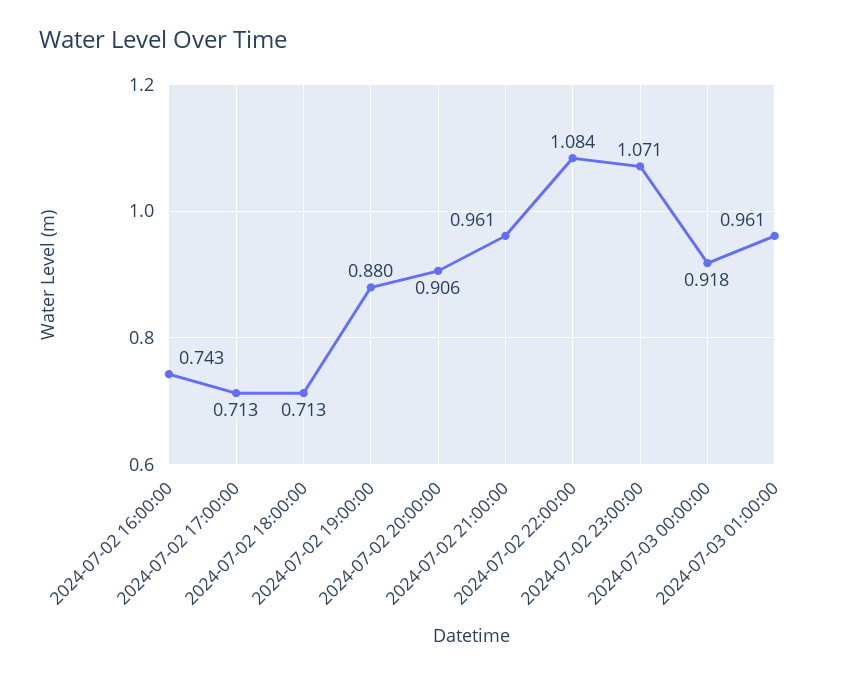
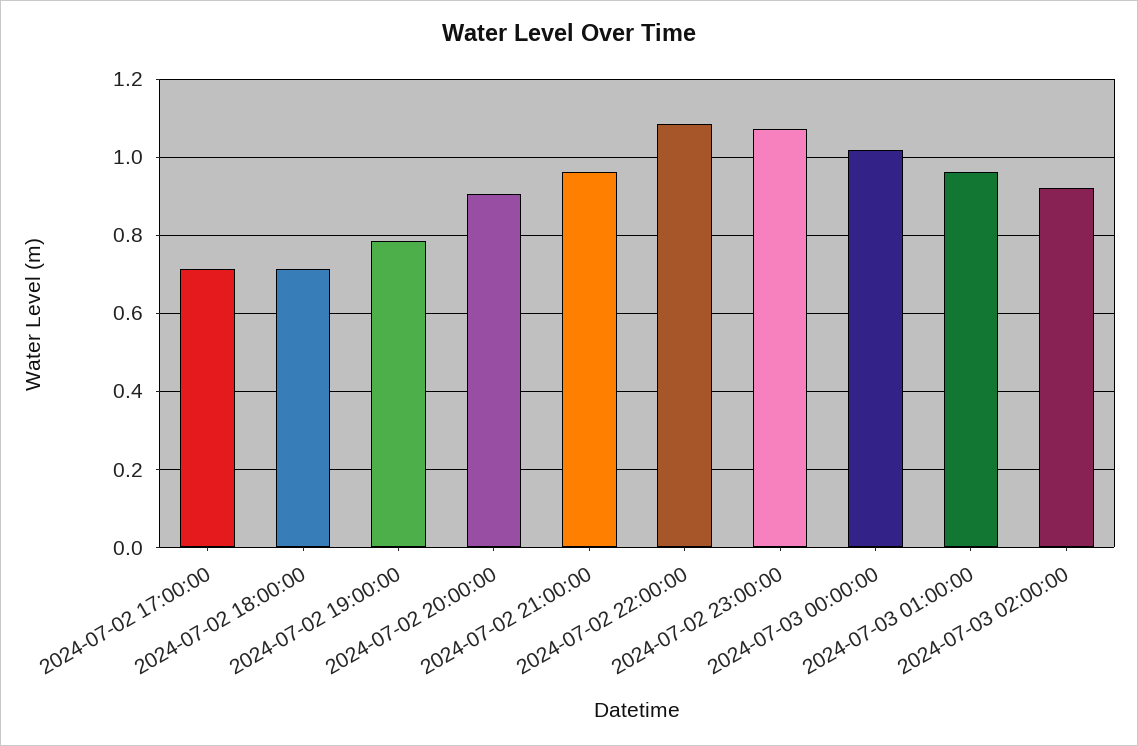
2024-07-02 16:00:00: 0.743 -> none
2024-07-02 19:00:00: 0.88 -> 0.78
2024-07-03 00:00:00: 0.918 -> 1.02
2024-07-03 02:00:00: none -> 0.92

